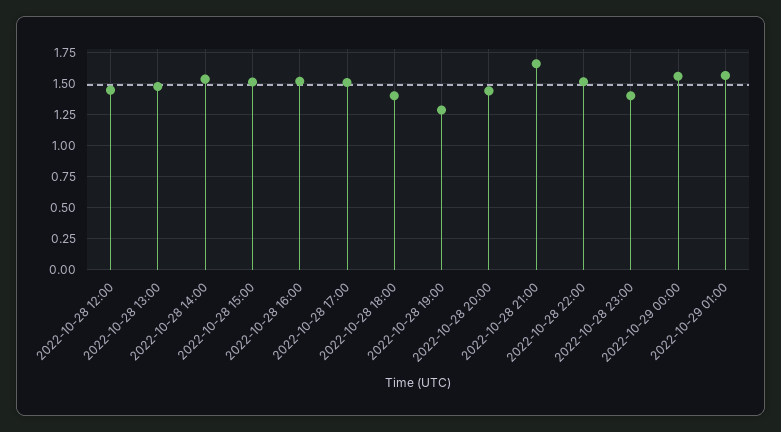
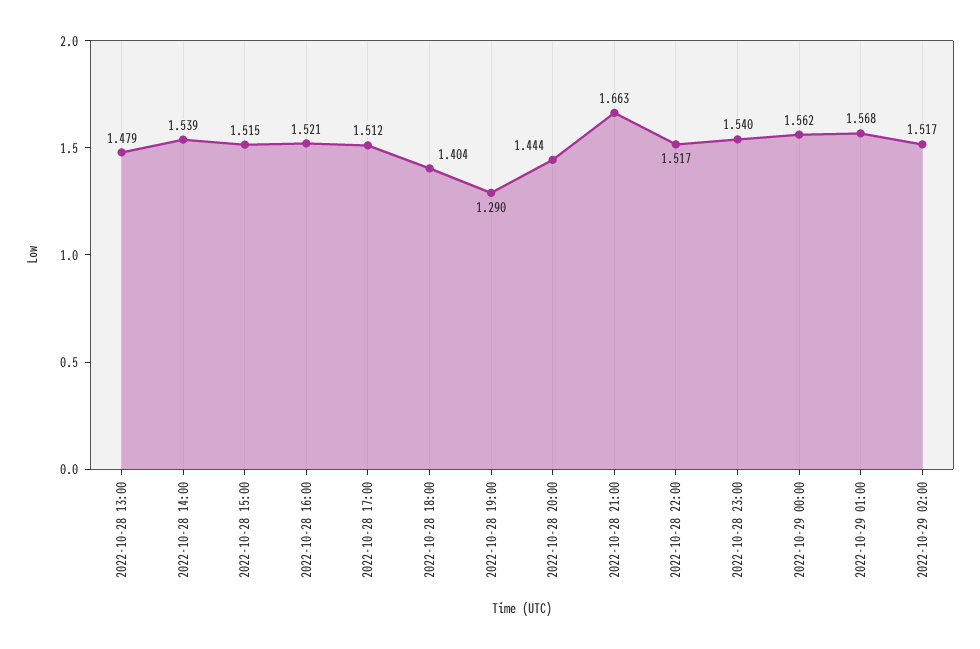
2022-10-28 12:00: 1.45 -> none
2022-10-28 23:00: 1.4 -> 1.54
2022-10-29 02:00: none -> 1.517

